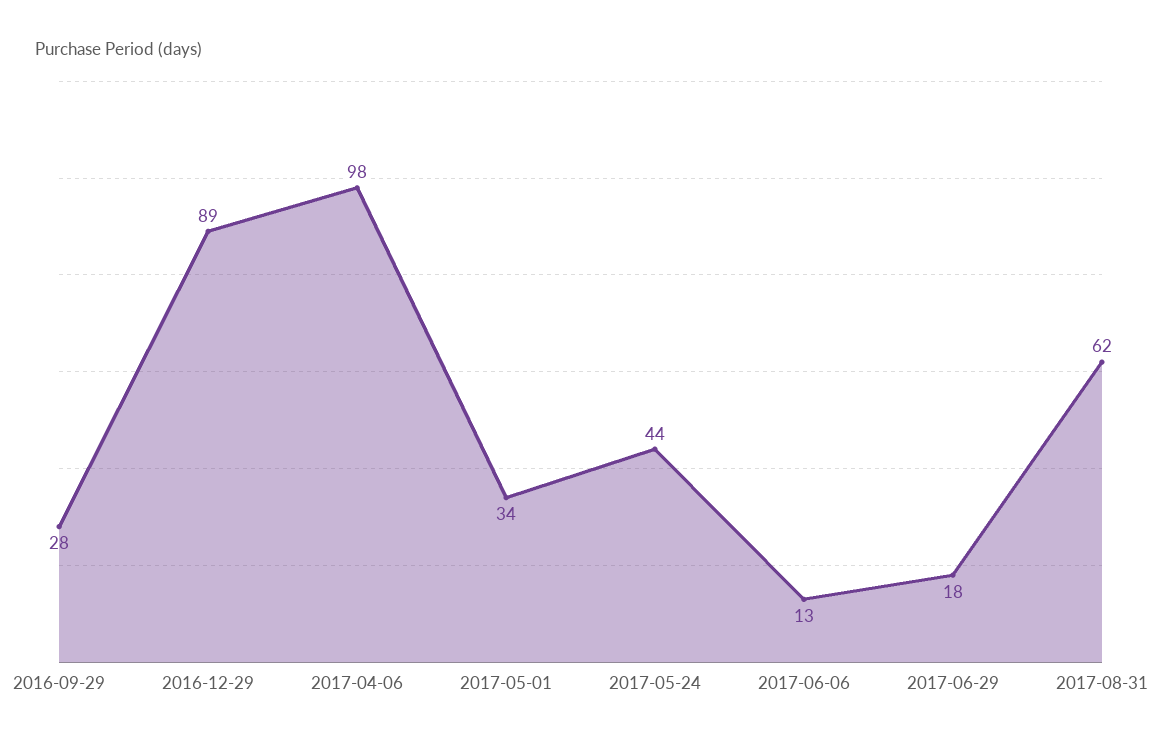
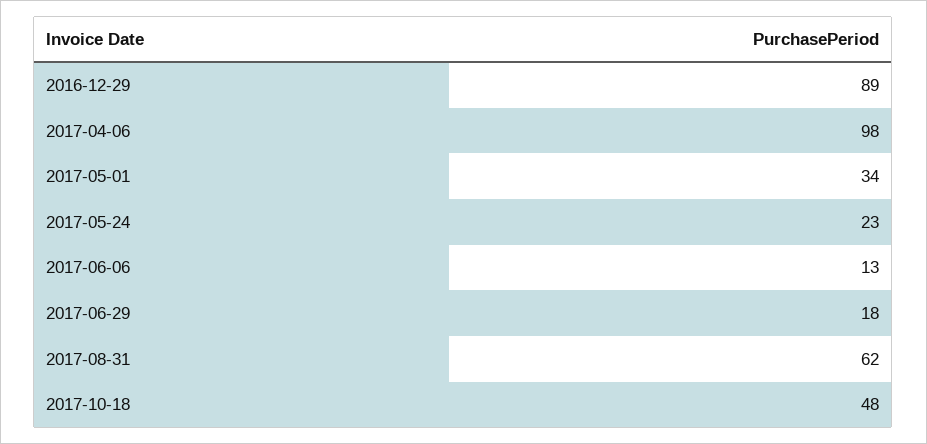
2016-09-29: 28 -> none
2017-05-24: 44 -> 23
2017-10-18: none -> 48

